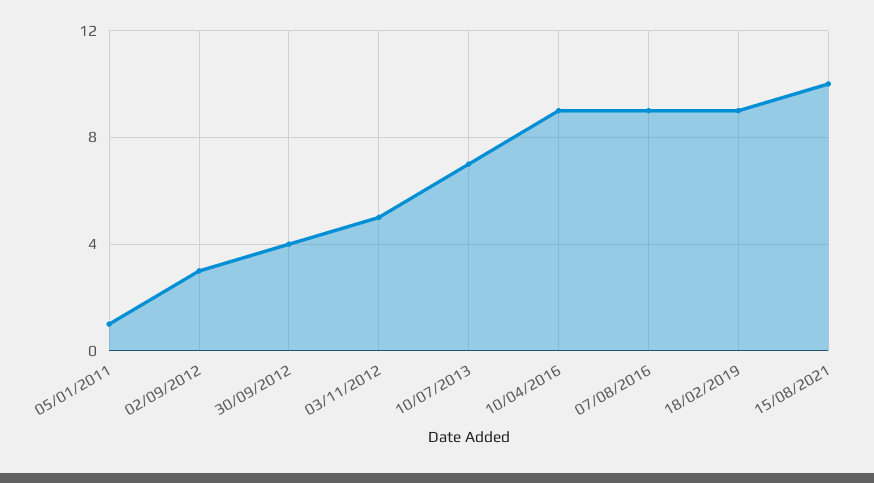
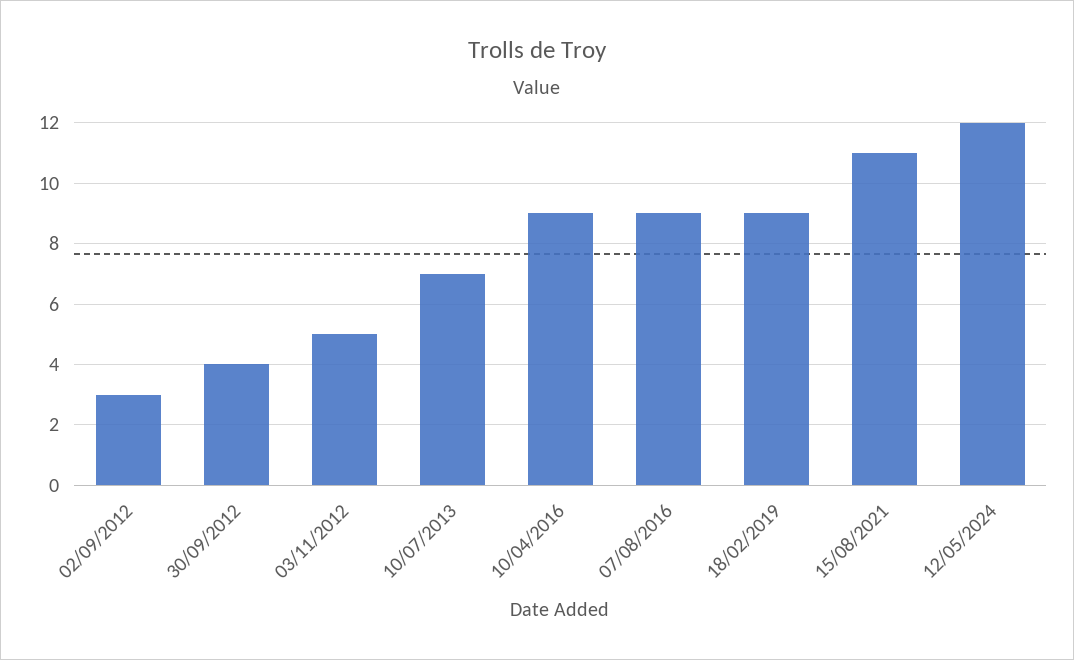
05/01/2011: 1 -> none
15/08/2021: 10 -> 11
12/05/2024: none -> 12

